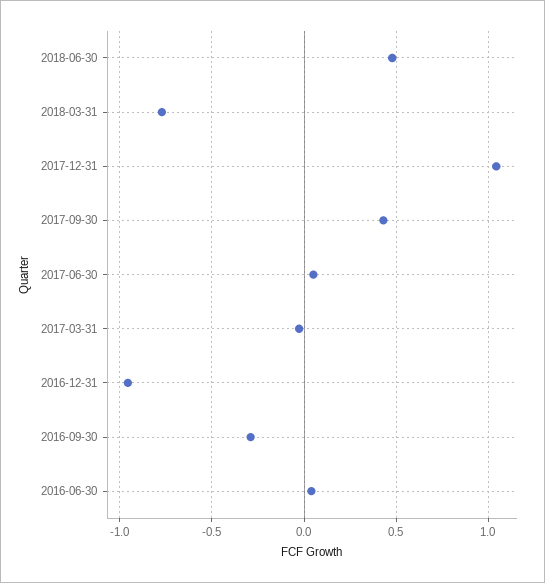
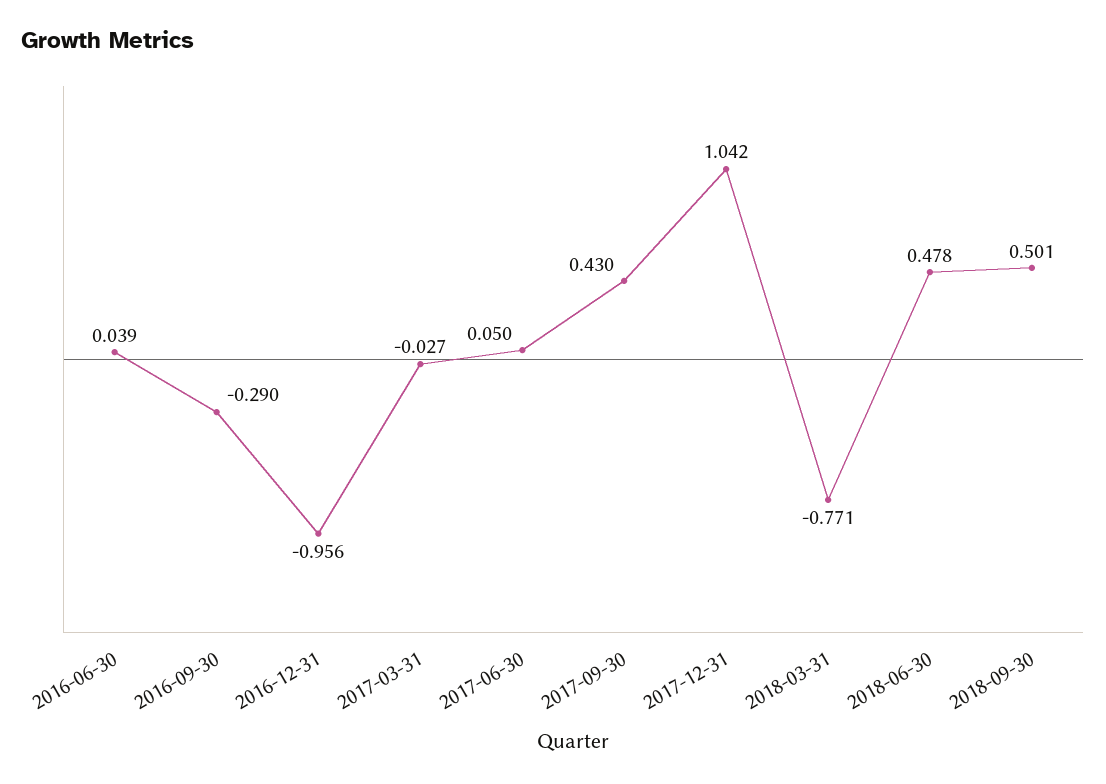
2018-09-30: none -> 0.501

